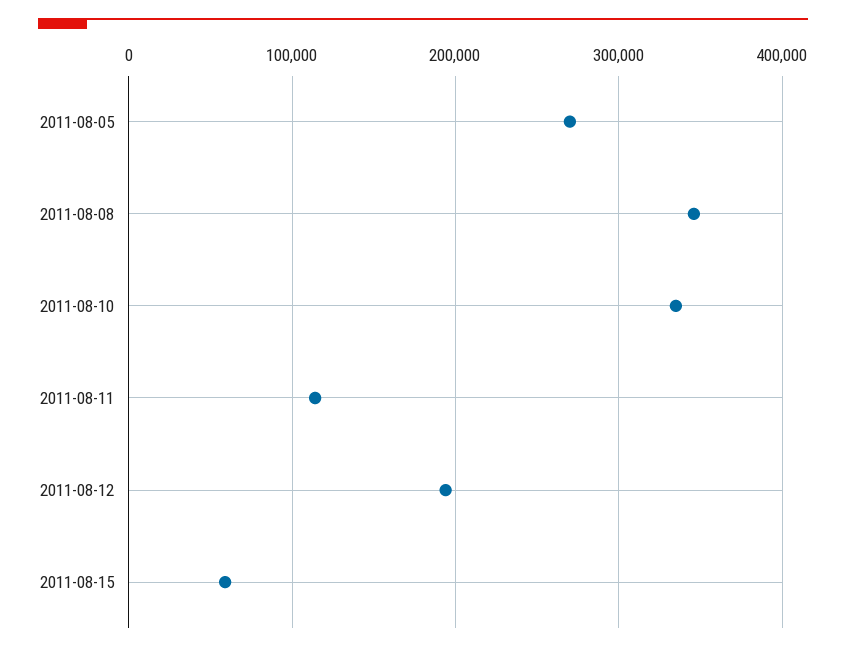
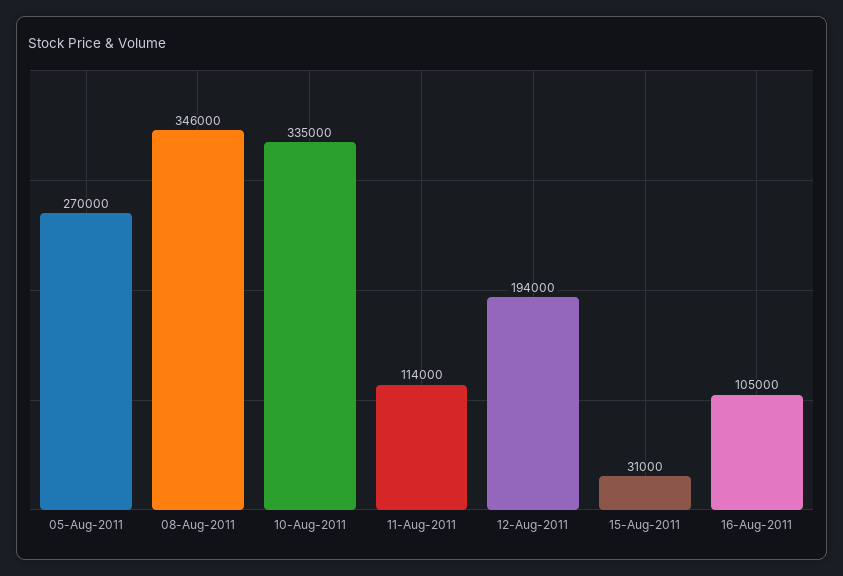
2011-08-15: 60000 -> 31000
16-Aug-2011: none -> 105000

